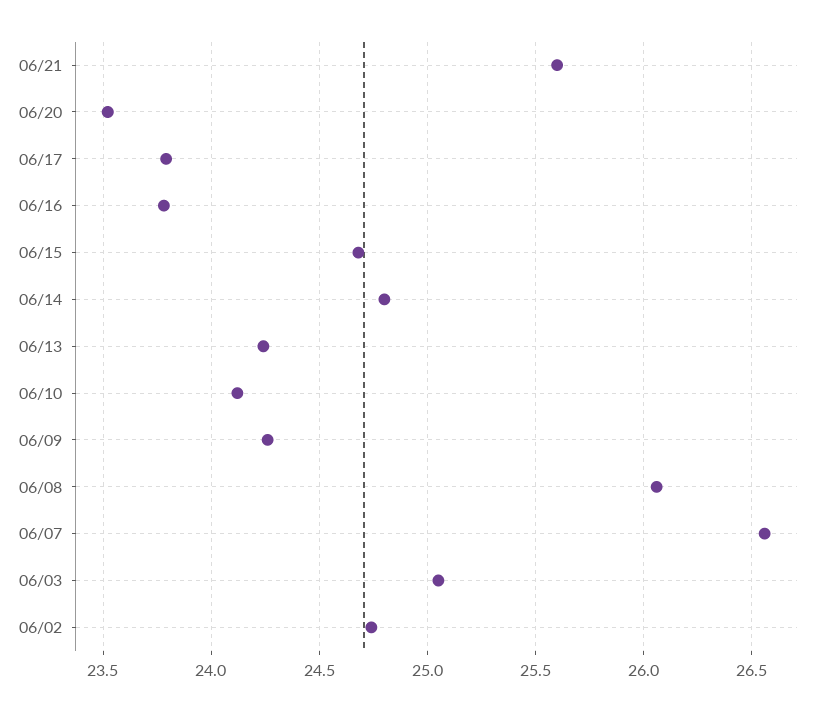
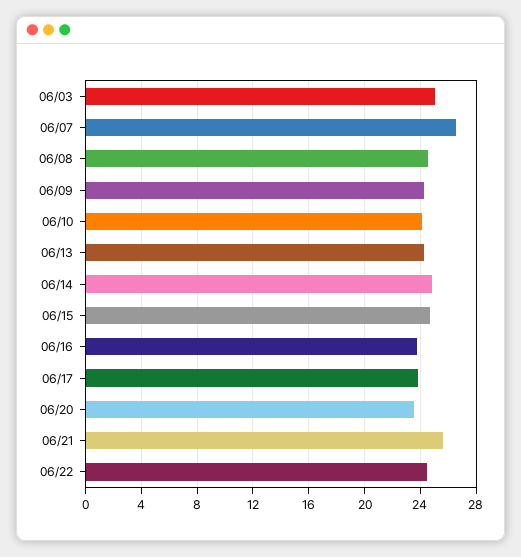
06/08: 26.05 -> 24.5
06/02: 24.75 -> none
06/22: none -> 24.5

